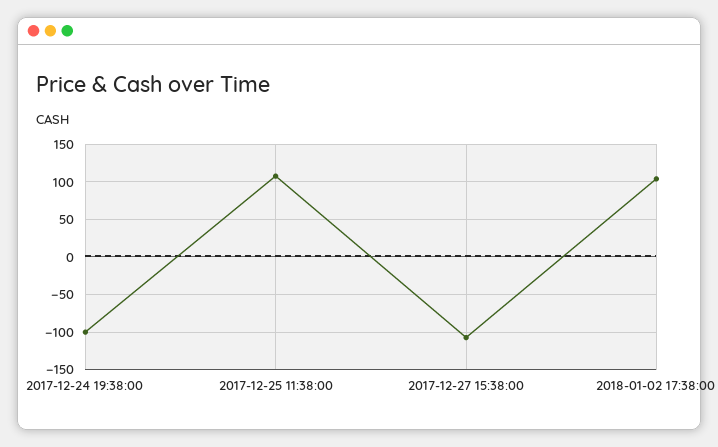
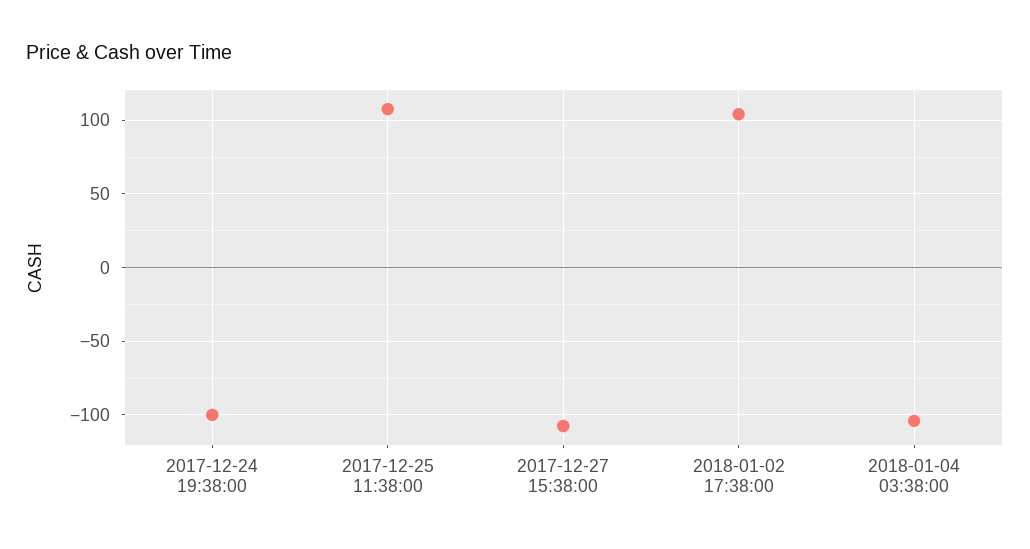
2018-01-04 03:38:00: none -> -105

